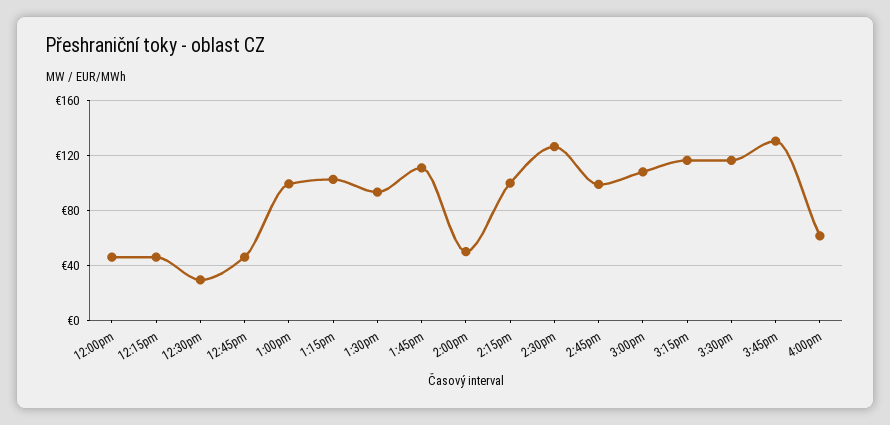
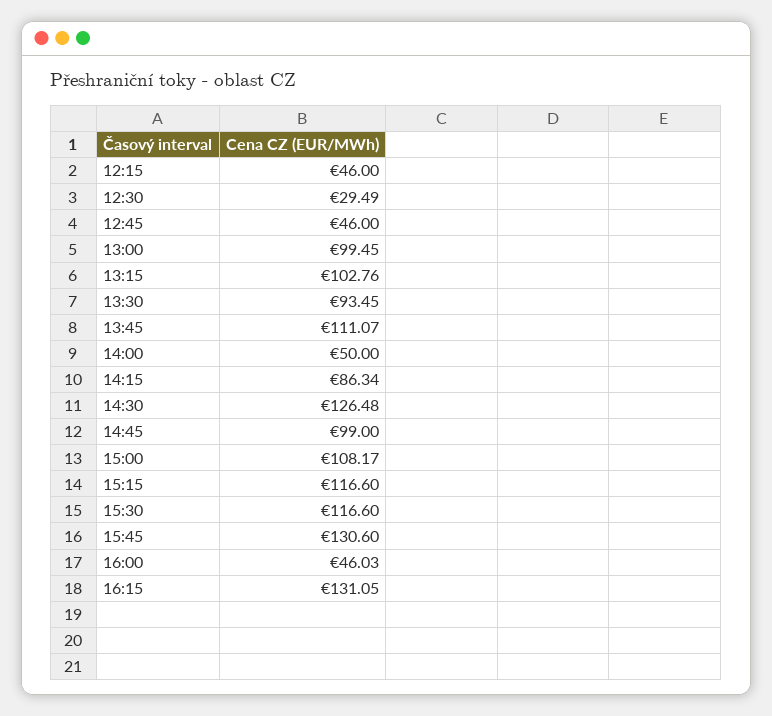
12:00pm: 45 -> none
2:15pm: 100 -> 86.34
4:00pm: 60 -> 46.03
16:15: none -> 131.05

